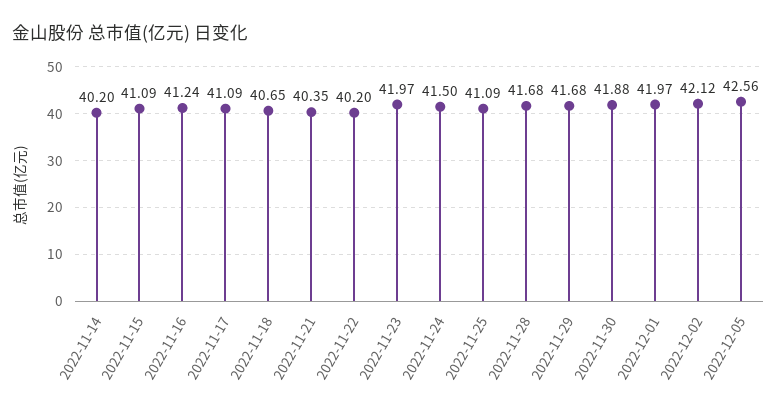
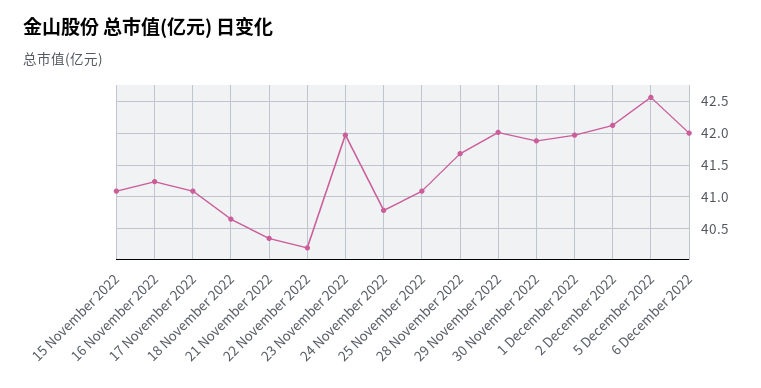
2022-11-14: 40.2 -> none
2022-11-24: 41.5 -> 40.8
2022-11-29: 41.68 -> 42
6 December 2022: none -> 42

